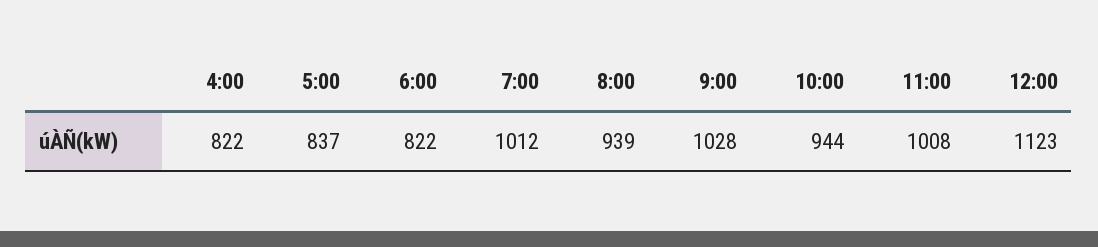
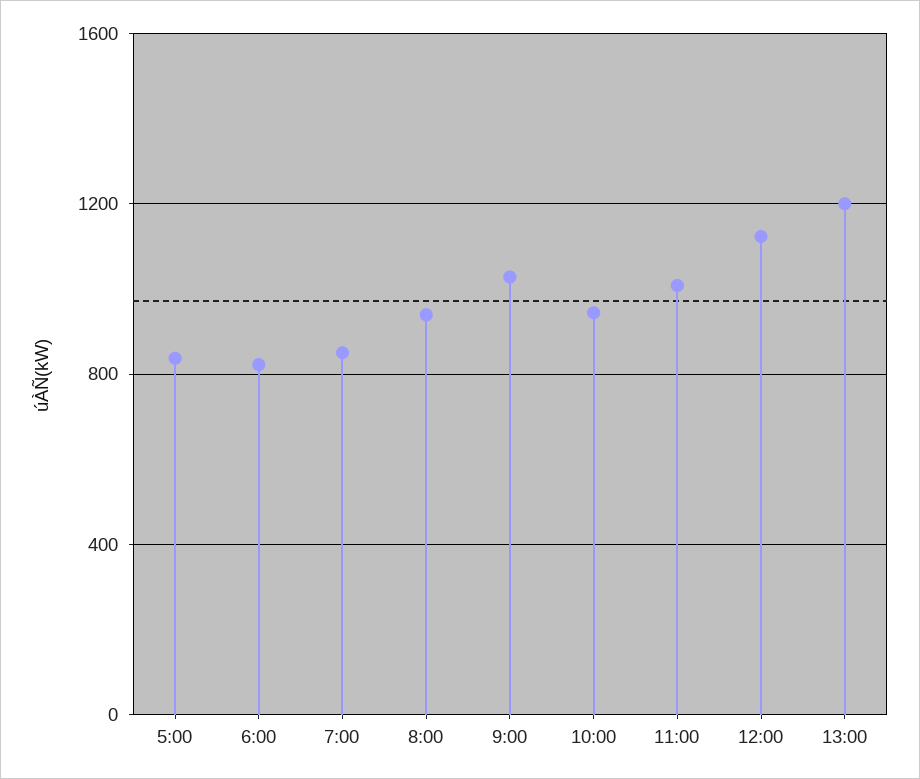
4:00: 822 -> none
7:00: 1012 -> 850
13:00: none -> 1200

